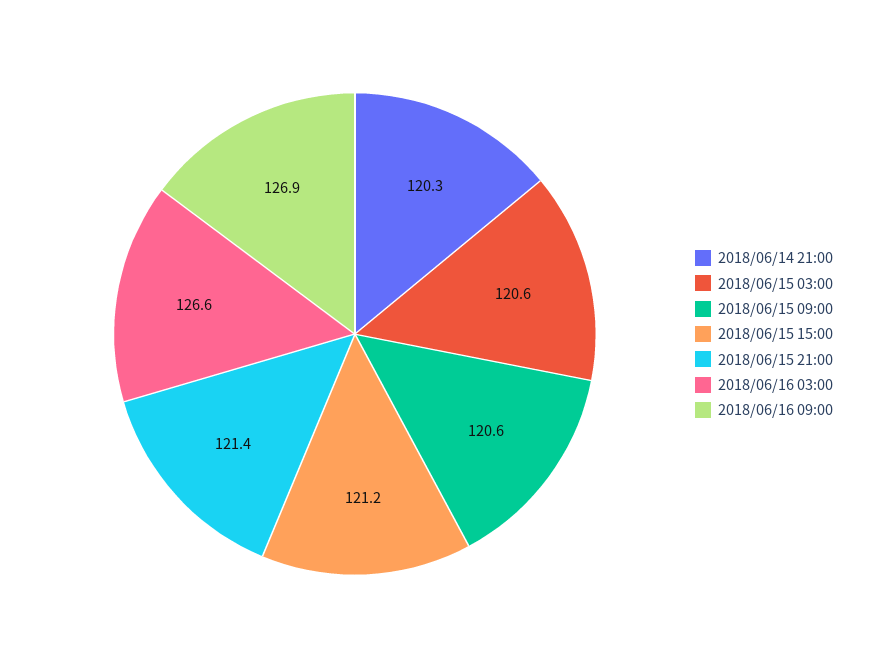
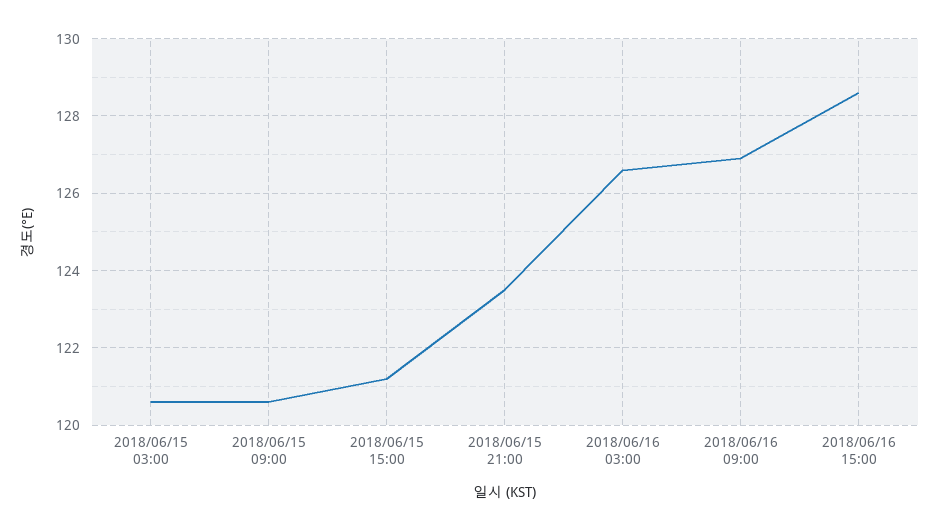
2018/06/14 21:00: 120.3 -> none
2018/06/15 21:00: 121.4 -> 123.5
2018/06/16 15:00: none -> 128.5

